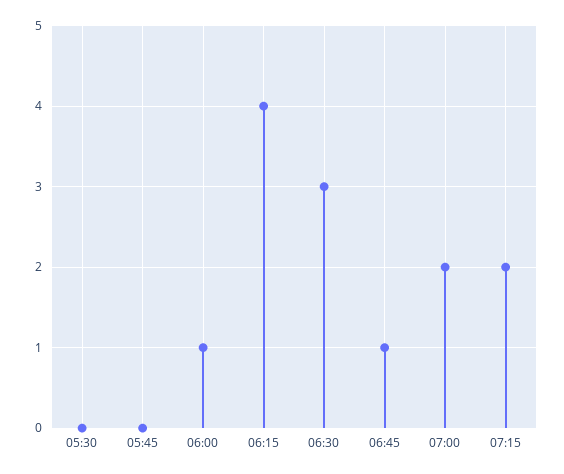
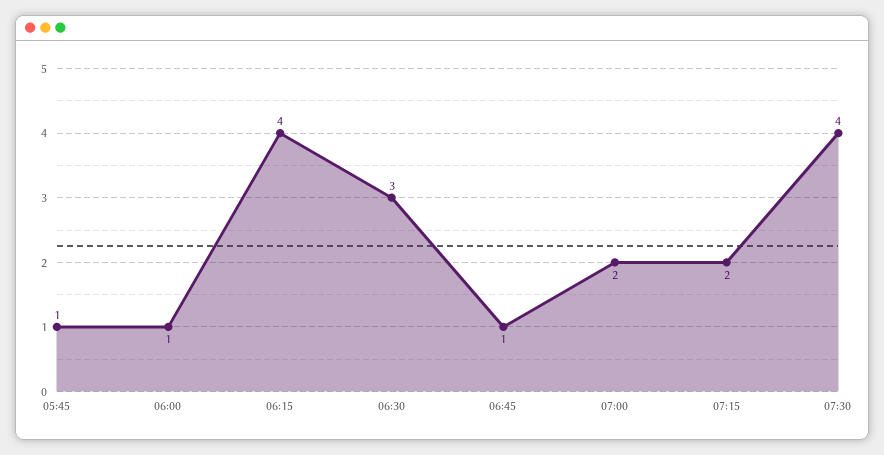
05:30: 0 -> none
05:45: 0 -> 1
07:30: none -> 4

